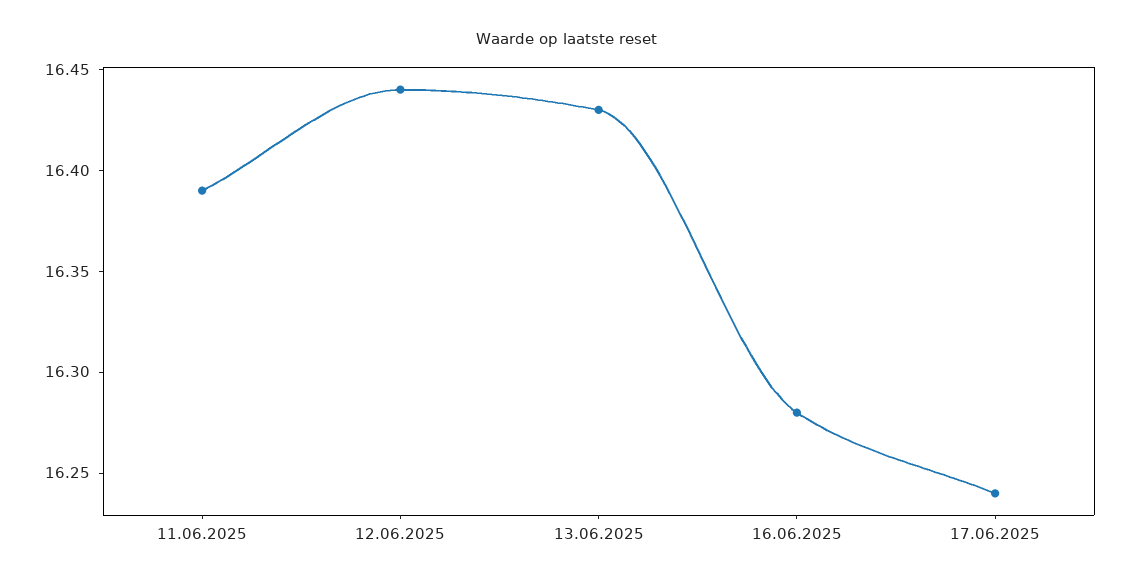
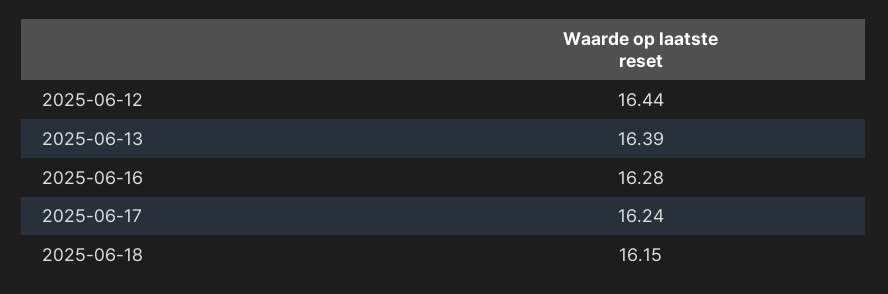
11.06.2025: 16.39 -> none
13.06.2025: 16.43 -> 16.39
2025-06-18: none -> 16.15

